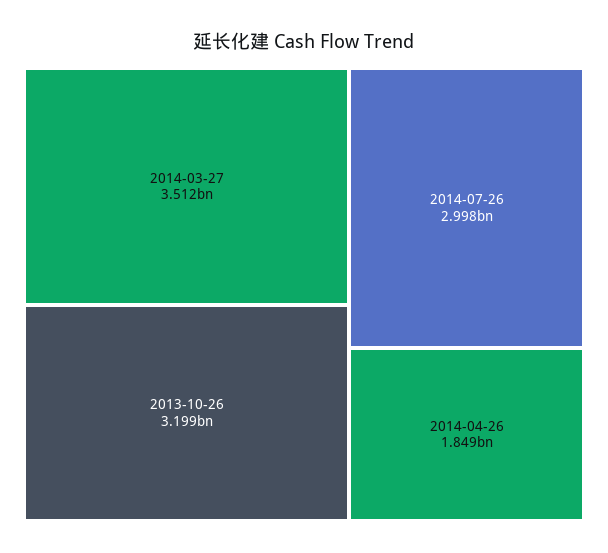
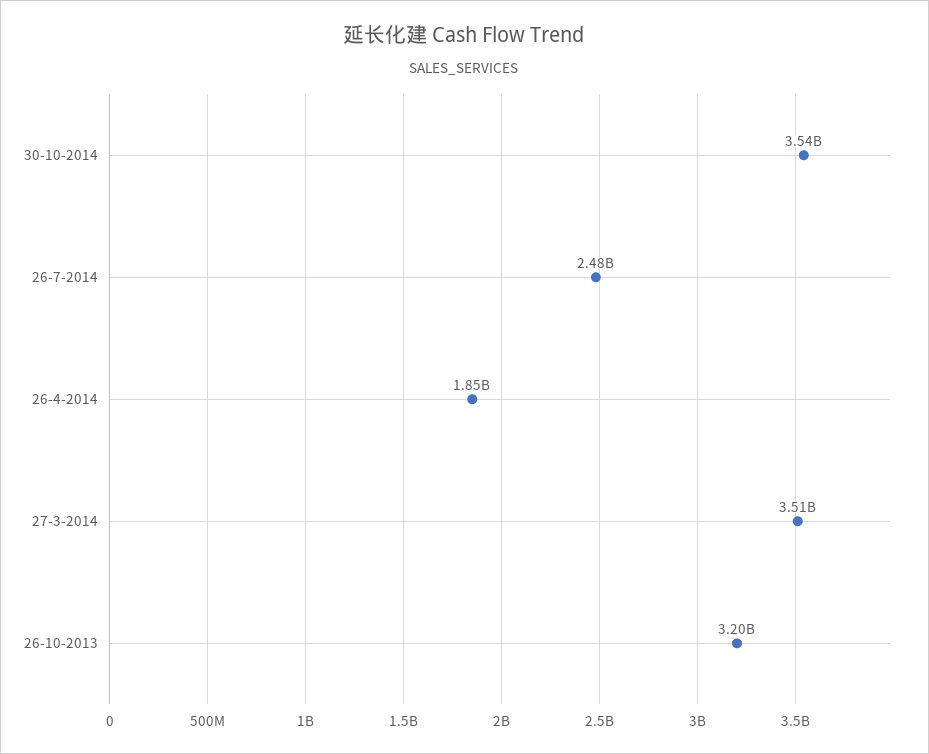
2014-07-26: 2998000000 -> 2480000000
30-10-2014: none -> 3540000000

